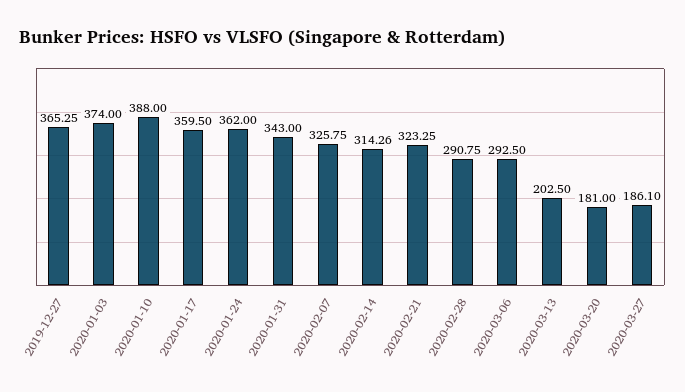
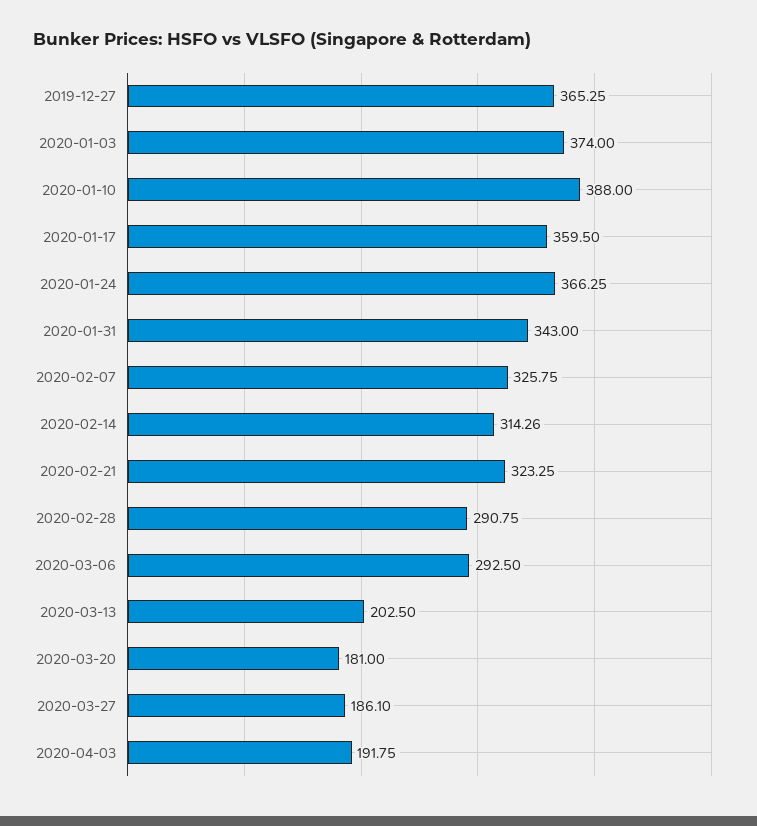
2020-01-24: 362 -> 366.25
2020-04-03: none -> 191.75

